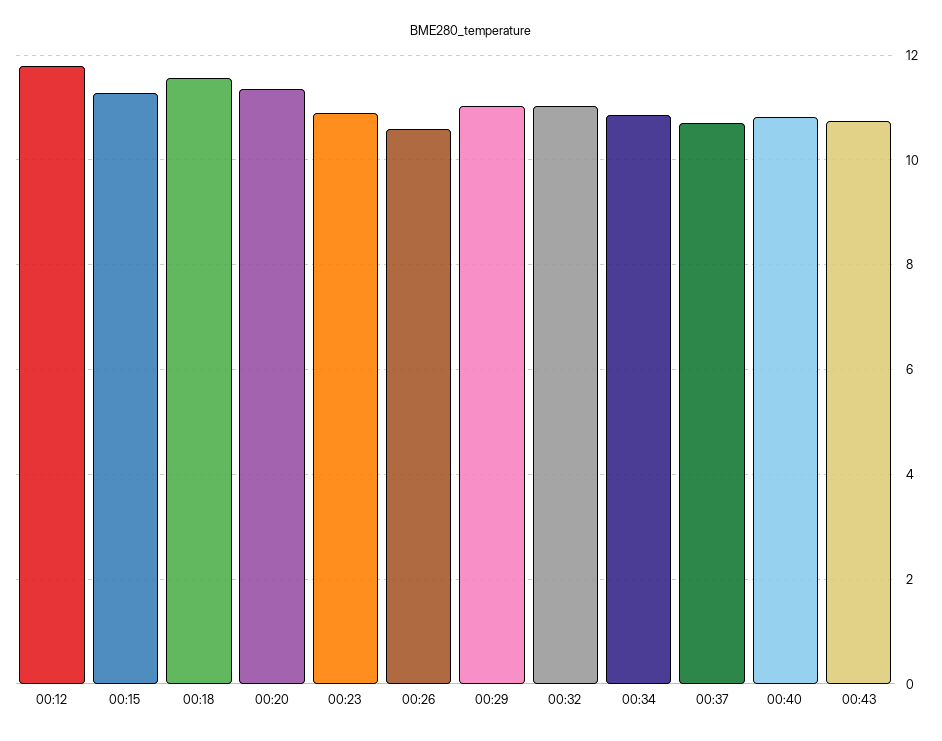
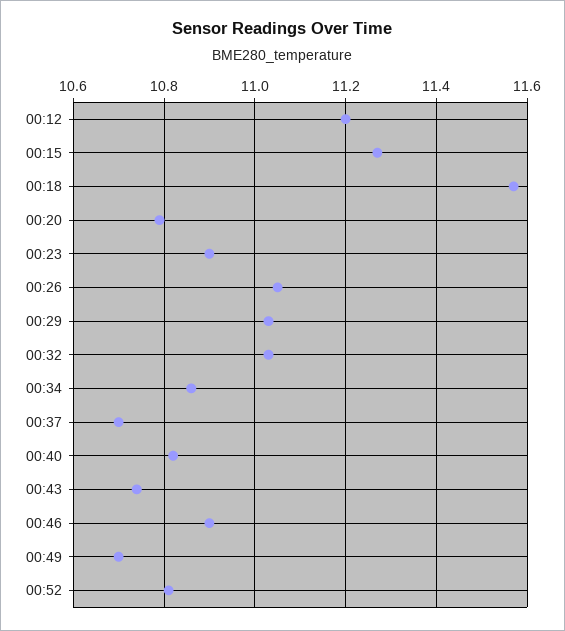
00:12: 11.8 -> 11.2
00:20: 11.4 -> 10.8
00:26: 10.6 -> 11.05
00:46: none -> 10.9
00:49: none -> 10.7
00:52: none -> 10.8

